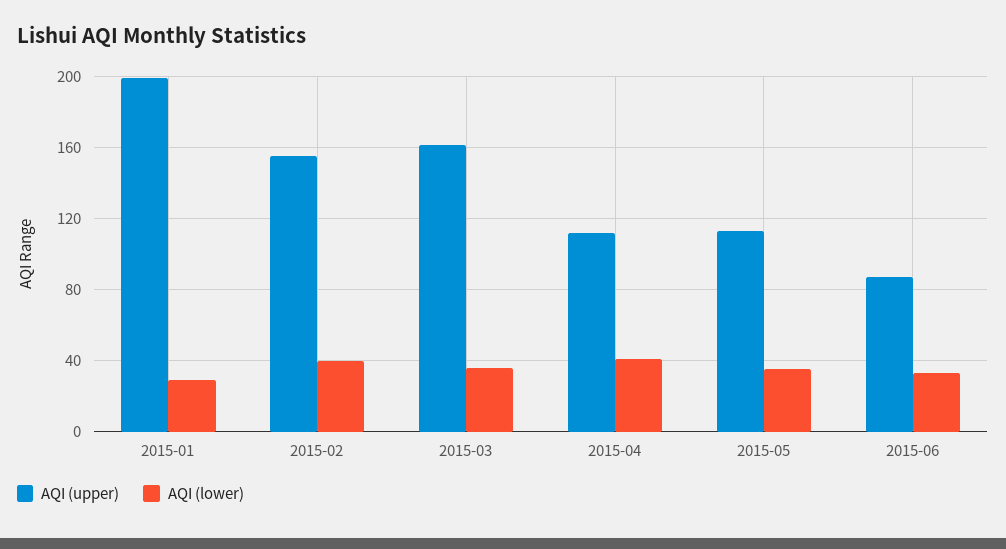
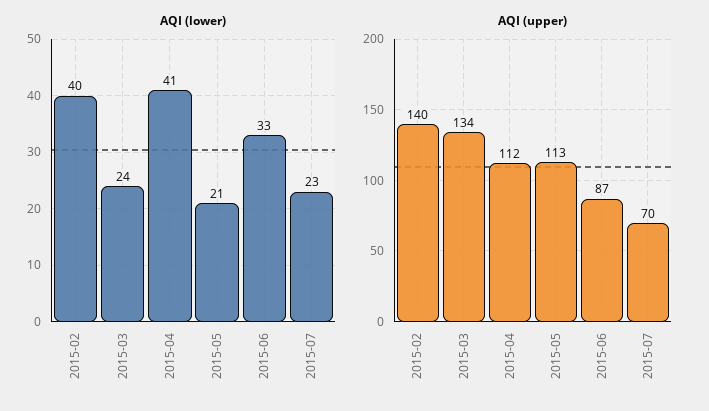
AQI (upper), 2015-01: 200 -> none
AQI (lower), 2015-01: 30 -> none
AQI (upper), 2015-02: 155 -> 140
AQI (upper), 2015-03: 160 -> 134
AQI (lower), 2015-03: 35 -> 24
AQI (lower), 2015-05: 35 -> 21
AQI (lower), 2015-07: none -> 23
AQI (upper), 2015-07: none -> 70

